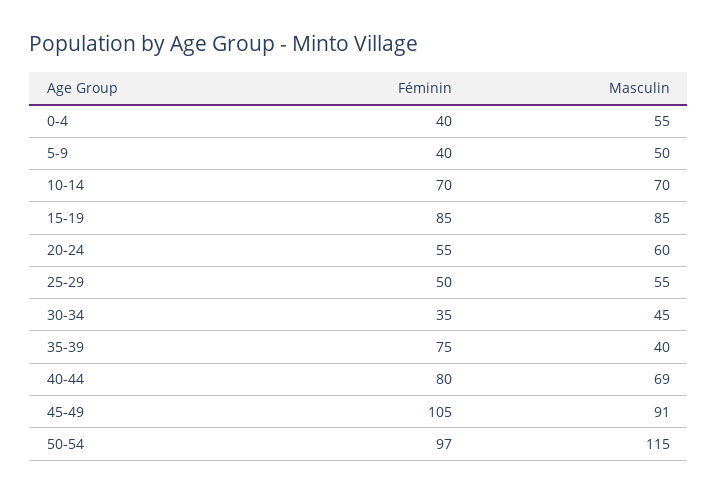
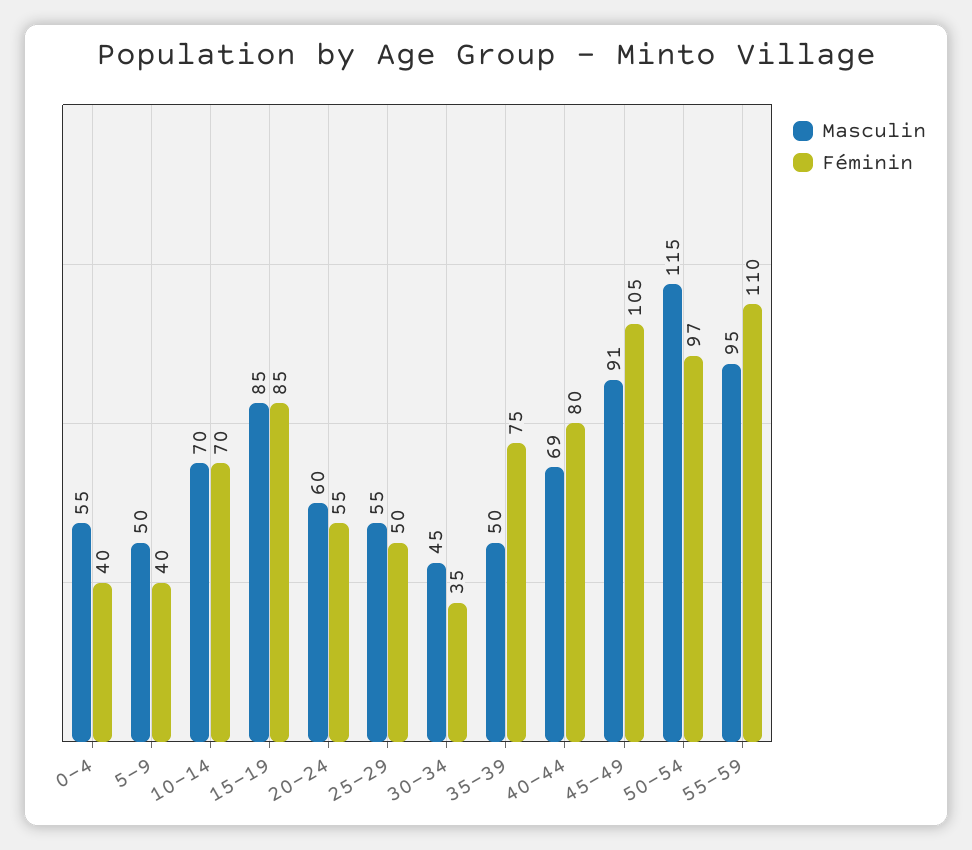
Masculin, 35-39: 40 -> 50
Masculin, 55-59: none -> 95
Féminin, 55-59: none -> 110

